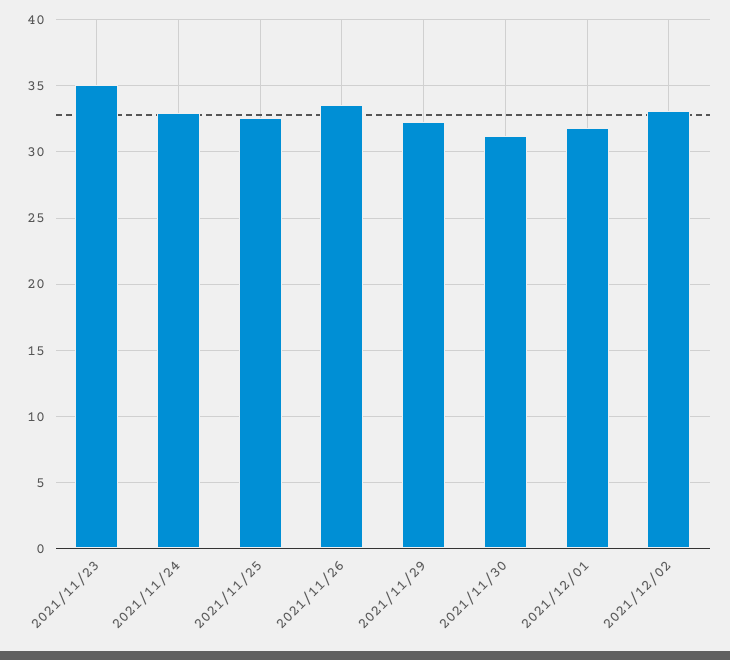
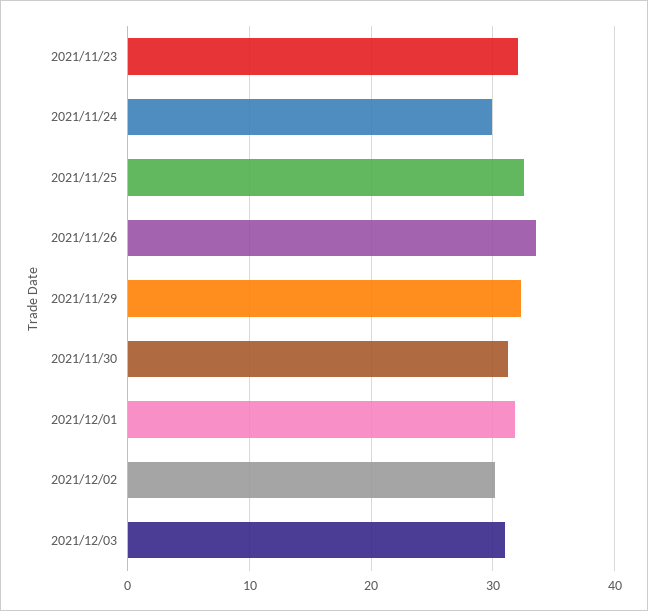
2021/11/23: 35 -> 32
2021/11/24: 33 -> 30
2021/12/02: 33 -> 30
2021/12/03: none -> 31

